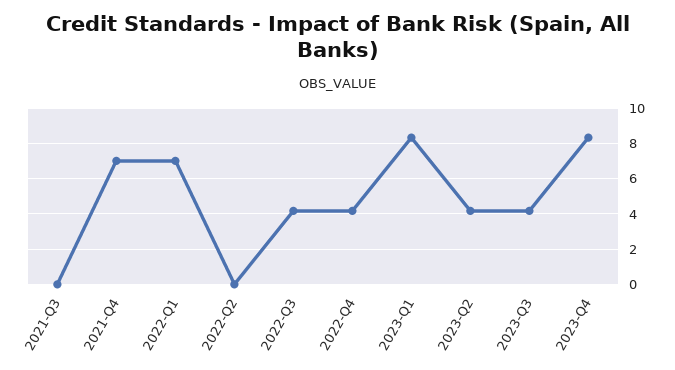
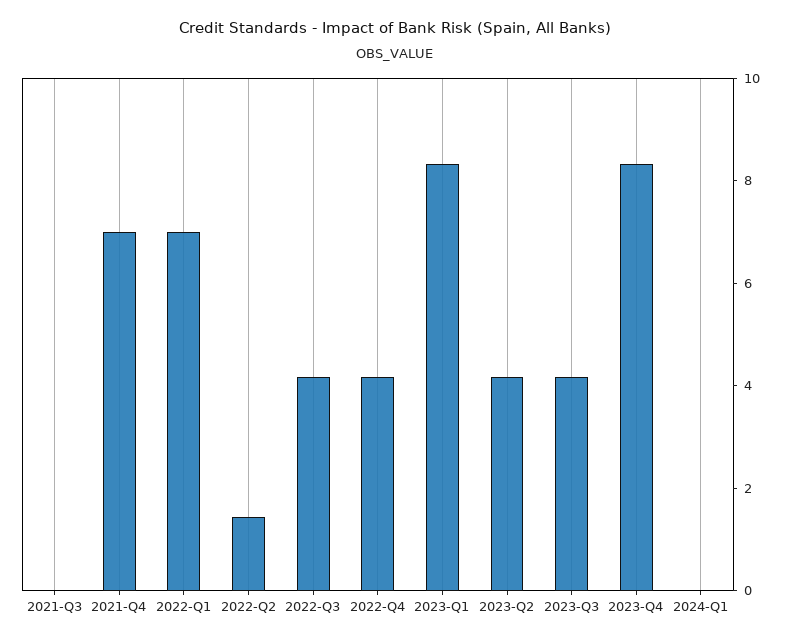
2022-Q2: 0 -> 1.5
2024-Q1: none -> 0

